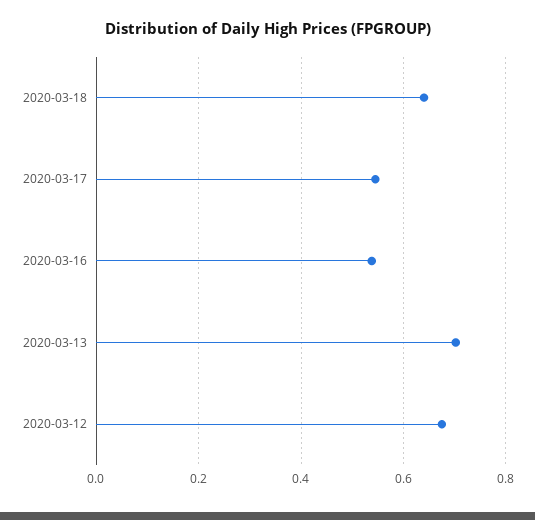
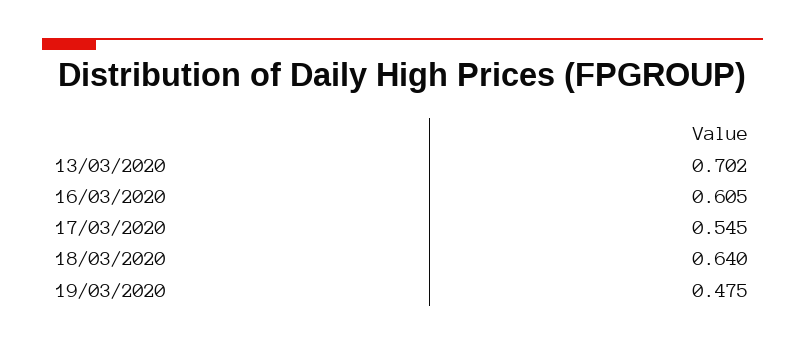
2020-03-16: 0.54 -> 0.605
2020-03-12: 0.68 -> none
19/03/2020: none -> 0.475

